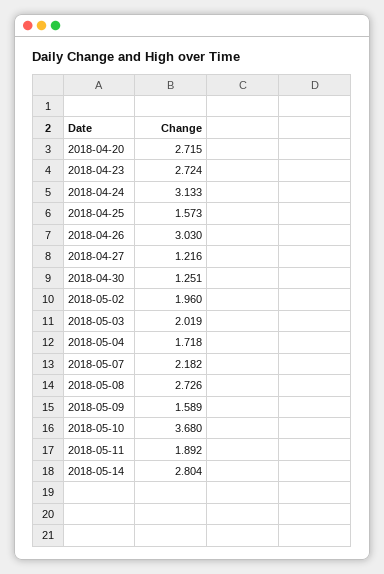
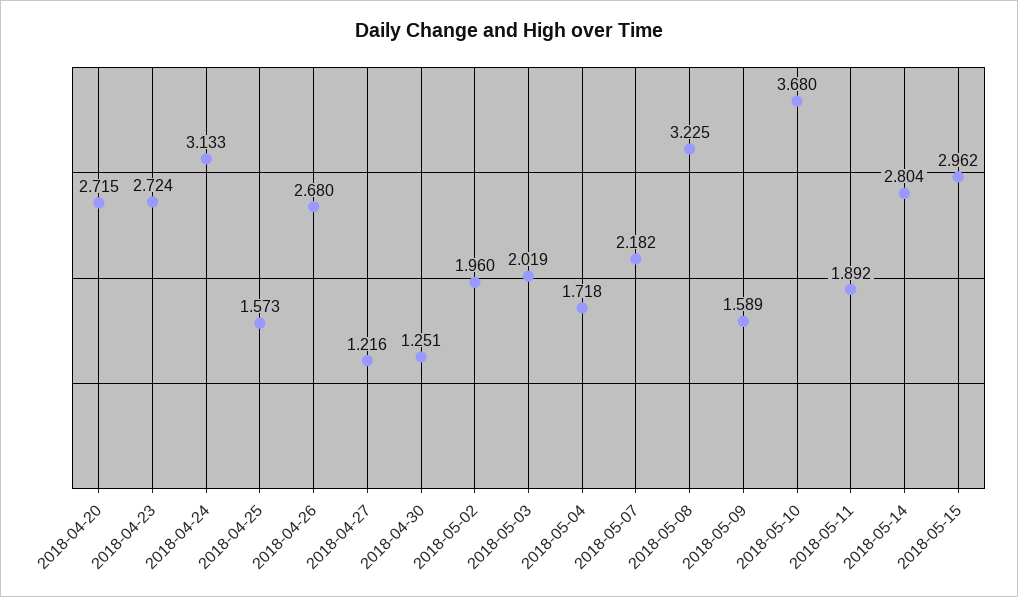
2018-04-26: 3.03 -> 2.68
2018-05-08: 2.726 -> 3.225
2018-05-15: none -> 2.962

